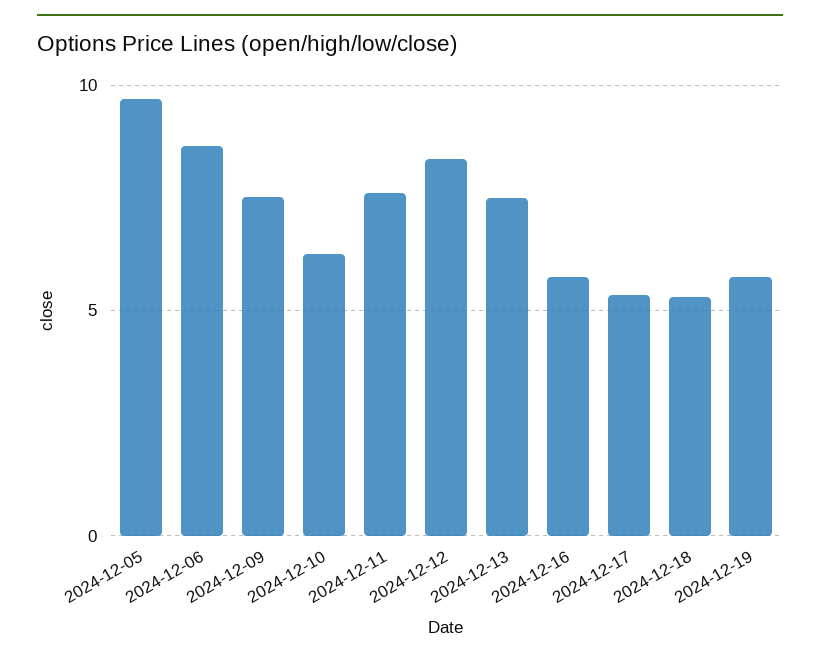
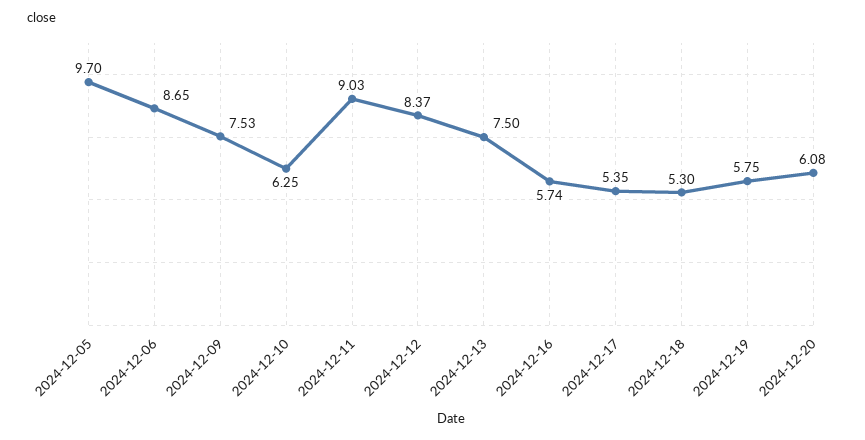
2024-12-11: 7.5 -> 9.03
2024-12-20: none -> 6.08

